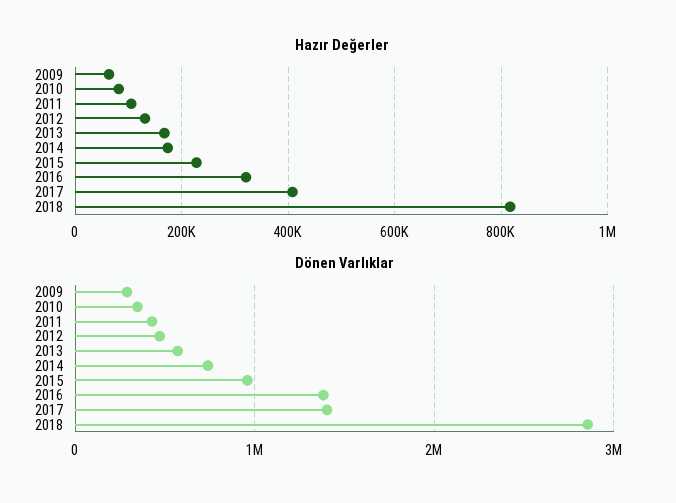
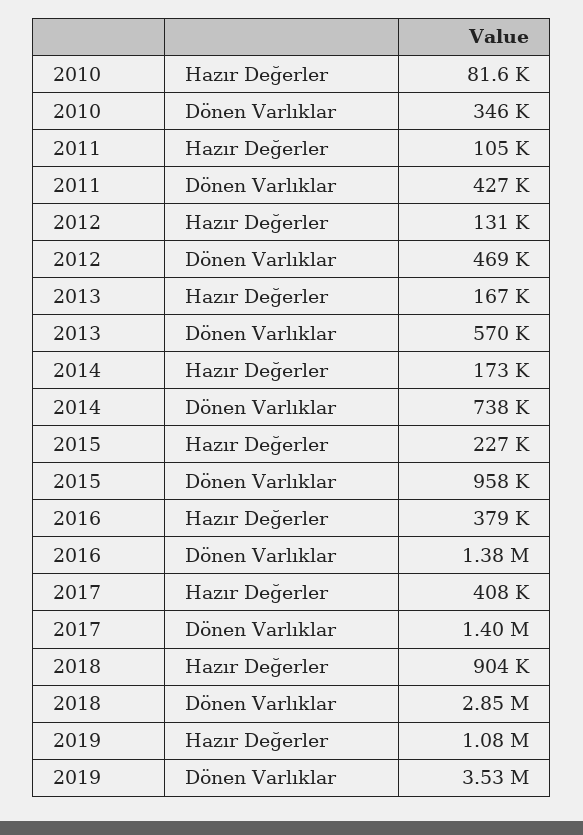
Hazır Değerler, 2009: 60000 -> none
Hazır Değerler, 2016: 320000 -> 379000
Hazır Değerler, 2018: 820000 -> 904000
Dönen Varlıklar, 2009: 300000 -> none
Hazır Değerler, 2019: none -> 1080000
Dönen Varlıklar, 2019: none -> 3530000

